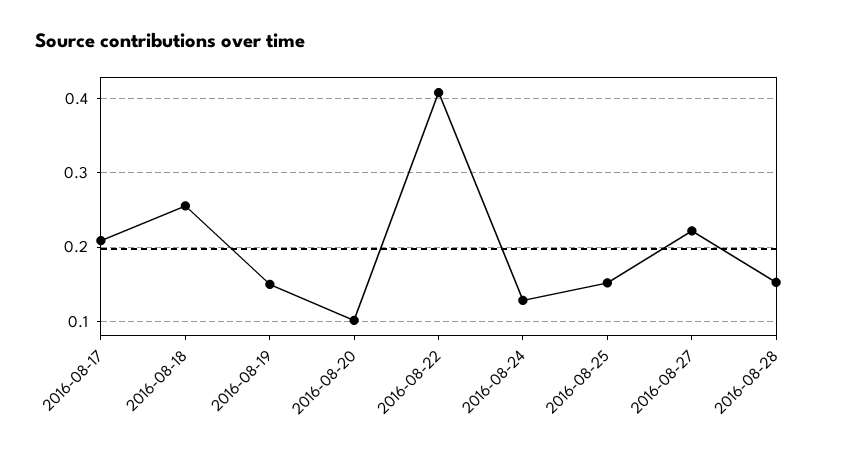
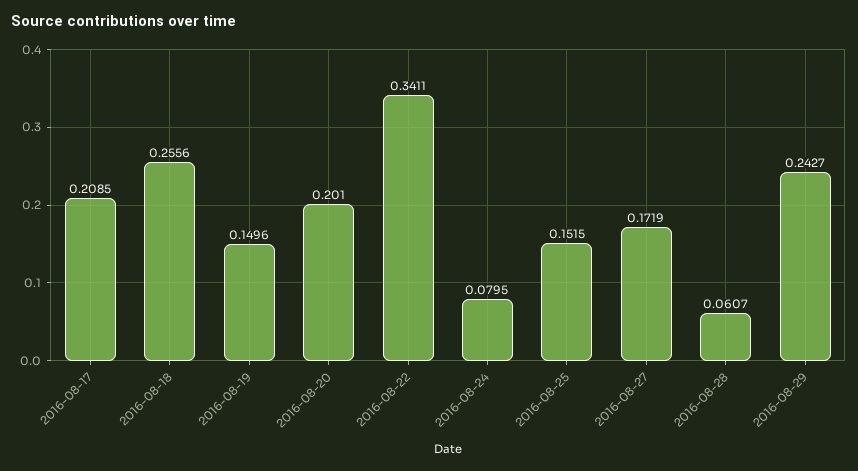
2016-08-20: 0.1 -> 0.201
2016-08-22: 0.41 -> 0.3411
2016-08-24: 0.13 -> 0.0795
2016-08-27: 0.22 -> 0.1719
2016-08-28: 0.15 -> 0.0607
2016-08-29: none -> 0.2427

